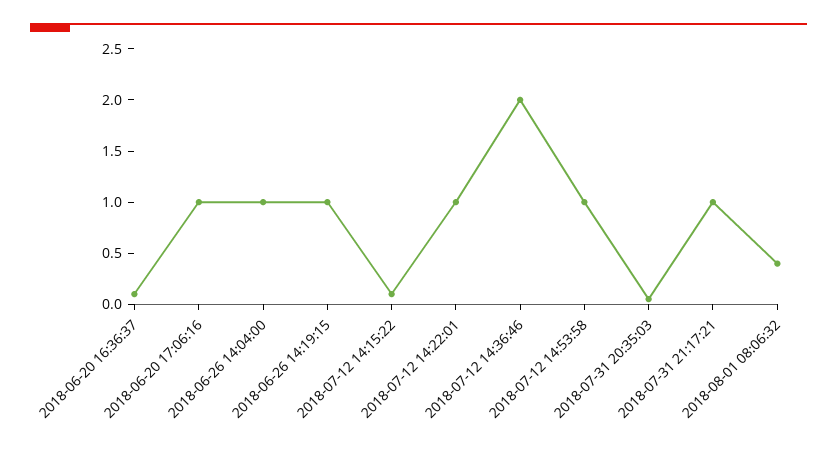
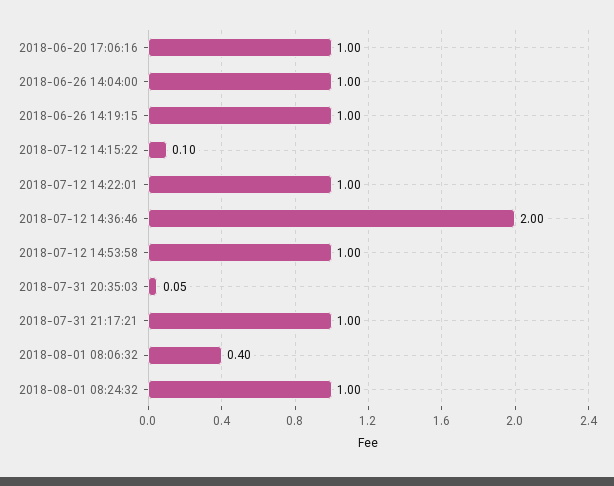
2018-06-20 16:36:37: 0.1 -> none
2018-08-01 08:24:32: none -> 1

